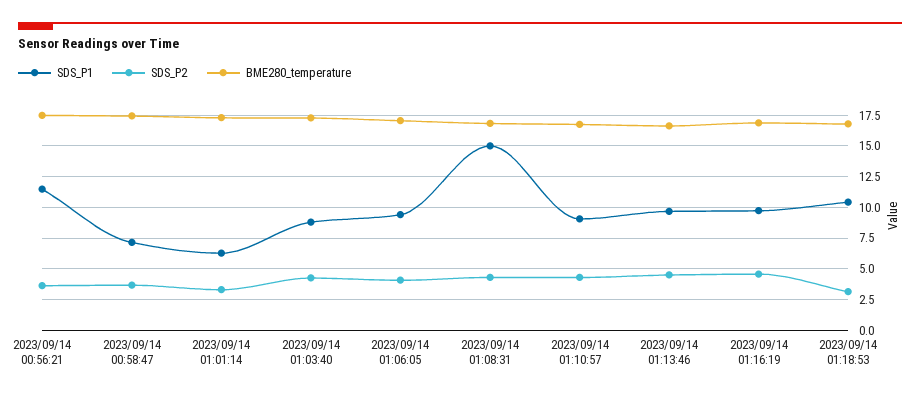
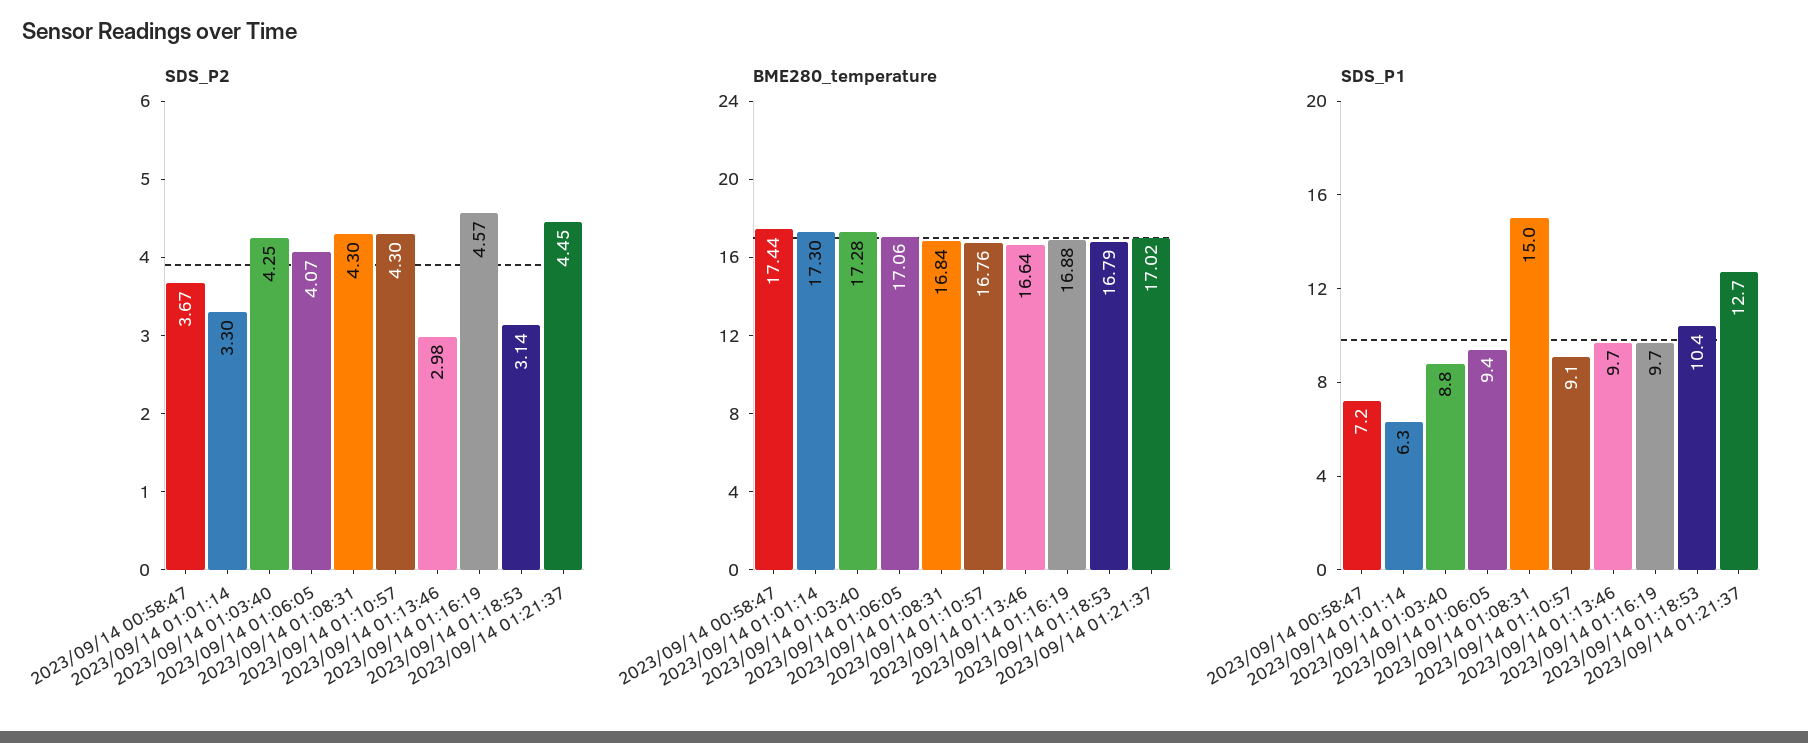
SDS_P1, 2023/09/14 00:56:21: 11.5 -> none
SDS_P2, 2023/09/14 00:56:21: 3.5 -> none
BME280_temperature, 2023/09/14 00:56:21: 17.5 -> none
SDS_P2, 2023/09/14 01:13:46: 4.5 -> 2.98
SDS_P2, 2023/09/14 01:21:37: none -> 4.45
BME280_temperature, 2023/09/14 01:21:37: none -> 17.02
SDS_P1, 2023/09/14 01:21:37: none -> 12.7

